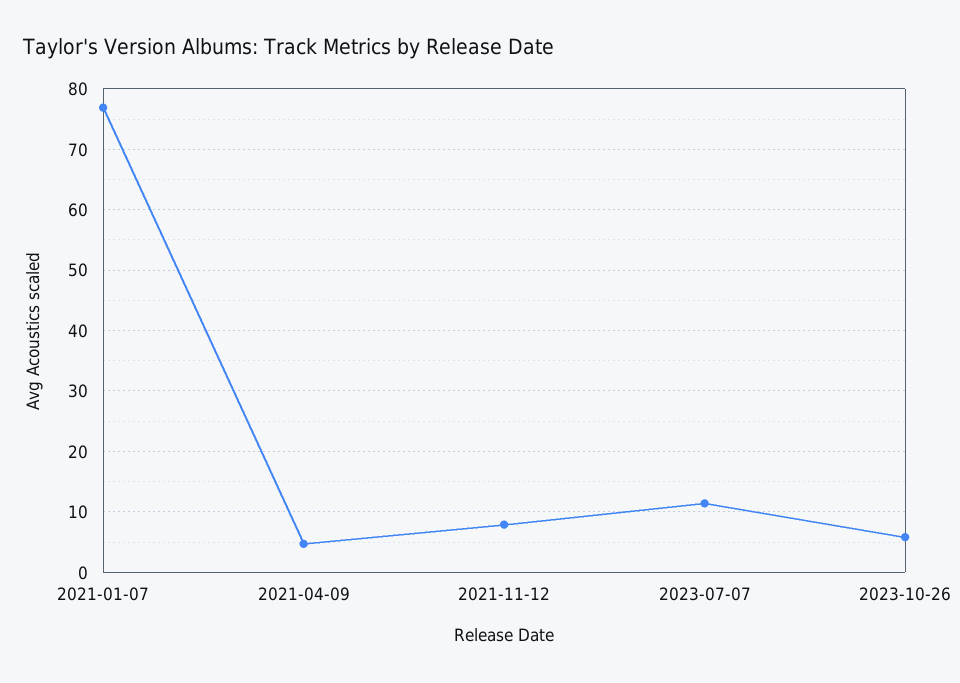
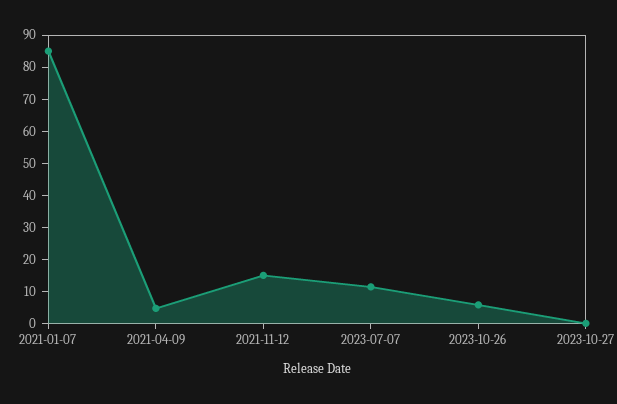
2021-01-07: 77 -> 85
2021-11-12: 8 -> 15
2023-10-27: none -> 0

